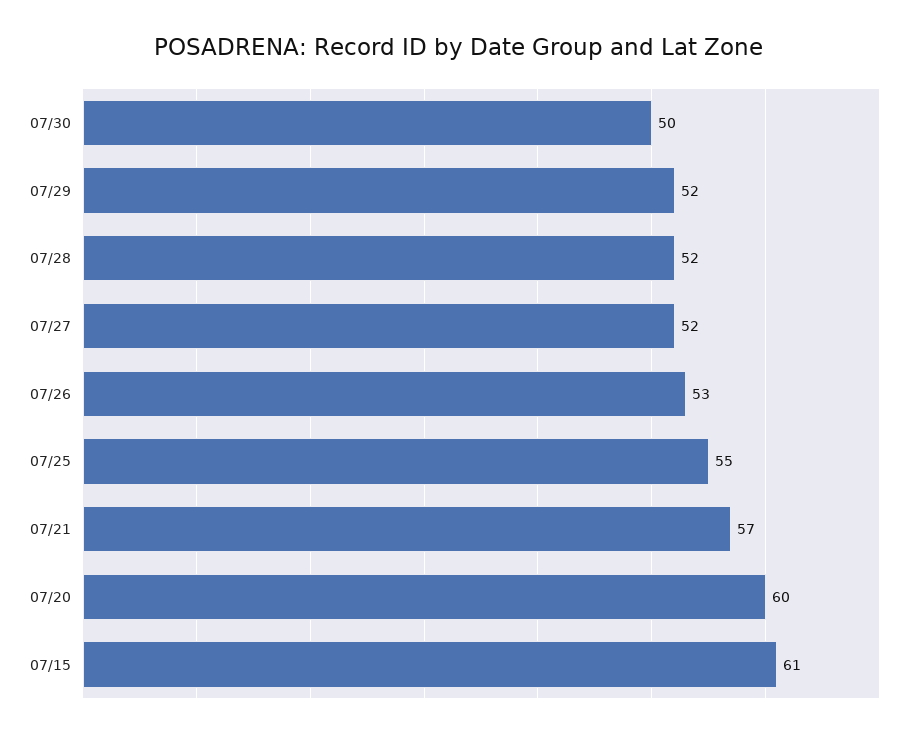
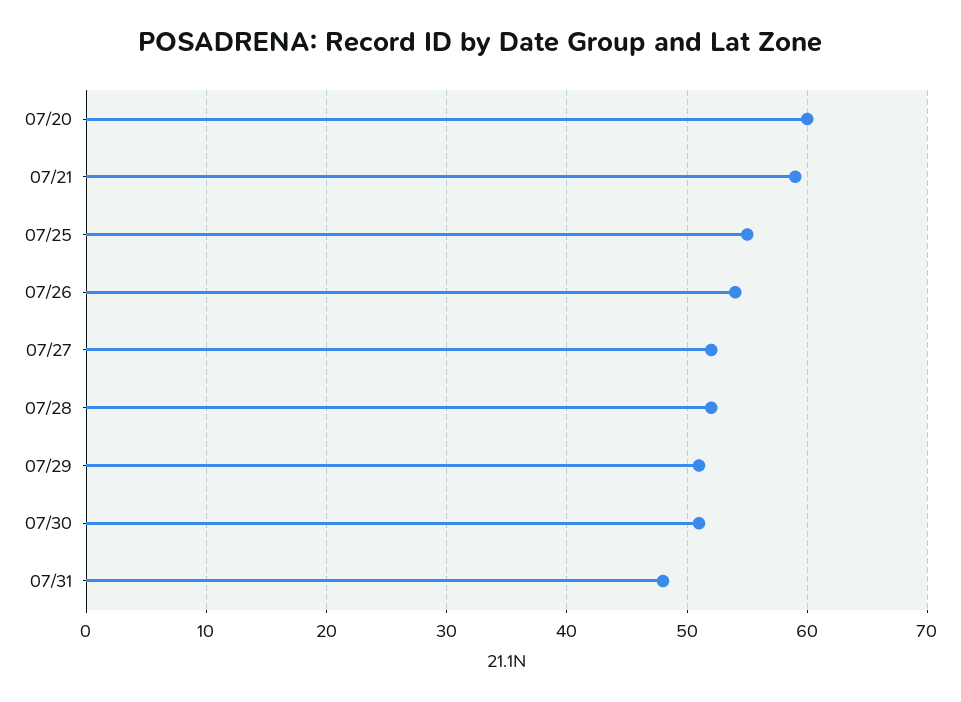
07/30: 50 -> 51
07/29: 52 -> 51
07/26: 53 -> 54
07/21: 57 -> 59
07/15: 61 -> none
07/31: none -> 48

